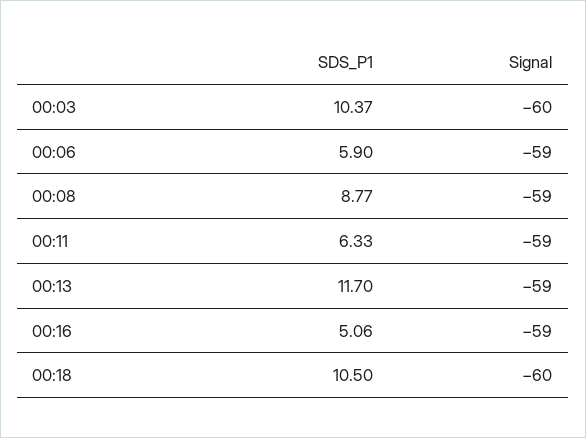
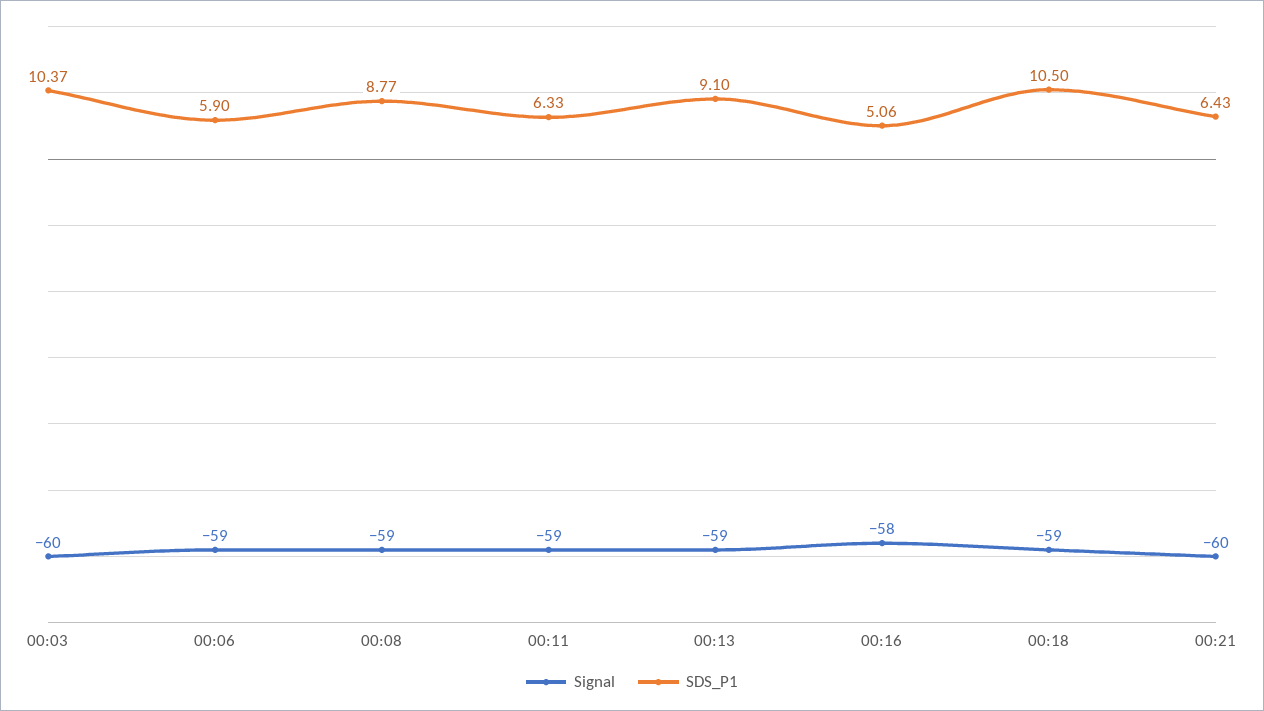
SDS_P1, 00:13: 11.7 -> 9.1
Signal, 00:16: -59 -> -58
Signal, 00:18: -60 -> -59
Signal, 00:21: none -> -60
SDS_P1, 00:21: none -> 6.43

